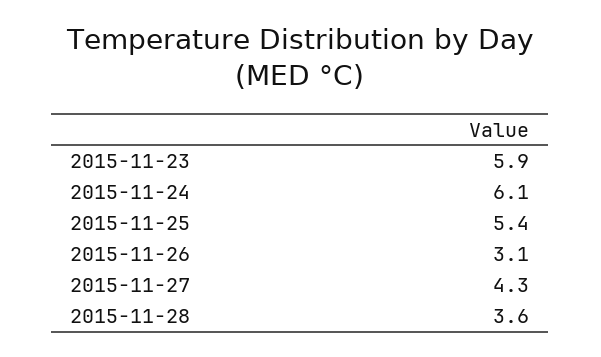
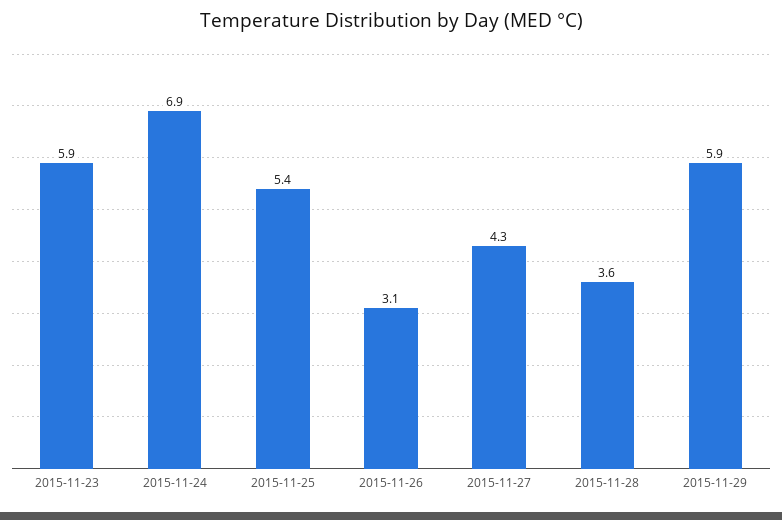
2015-11-24: 6.1 -> 6.9
2015-11-29: none -> 5.9

